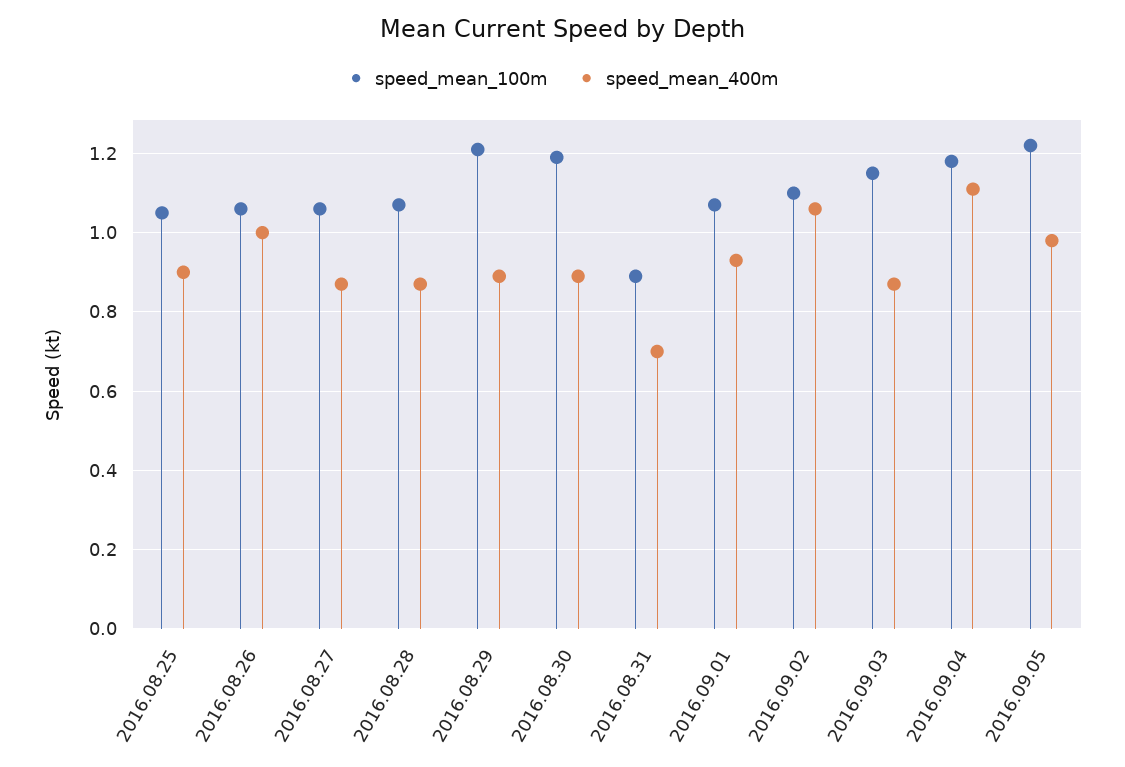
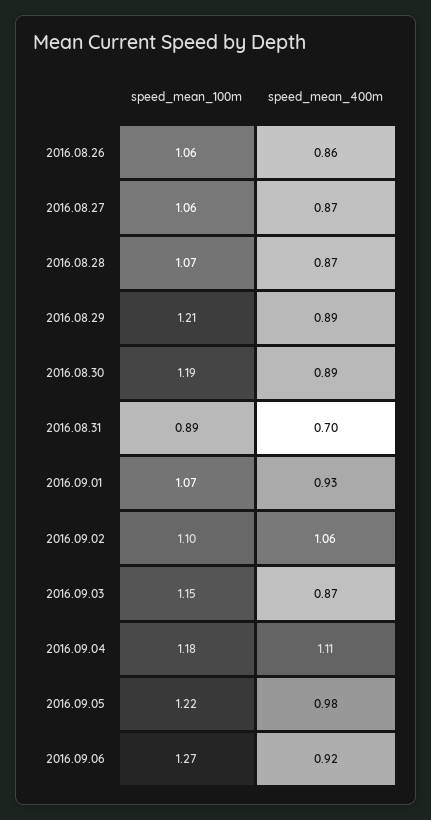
speed_mean_100m, 2016.08.25: 1.05 -> none
speed_mean_400m, 2016.08.25: 0.9 -> none
speed_mean_400m, 2016.08.26: 1 -> 0.86
speed_mean_100m, 2016.09.06: none -> 1.27
speed_mean_400m, 2016.09.06: none -> 0.92

